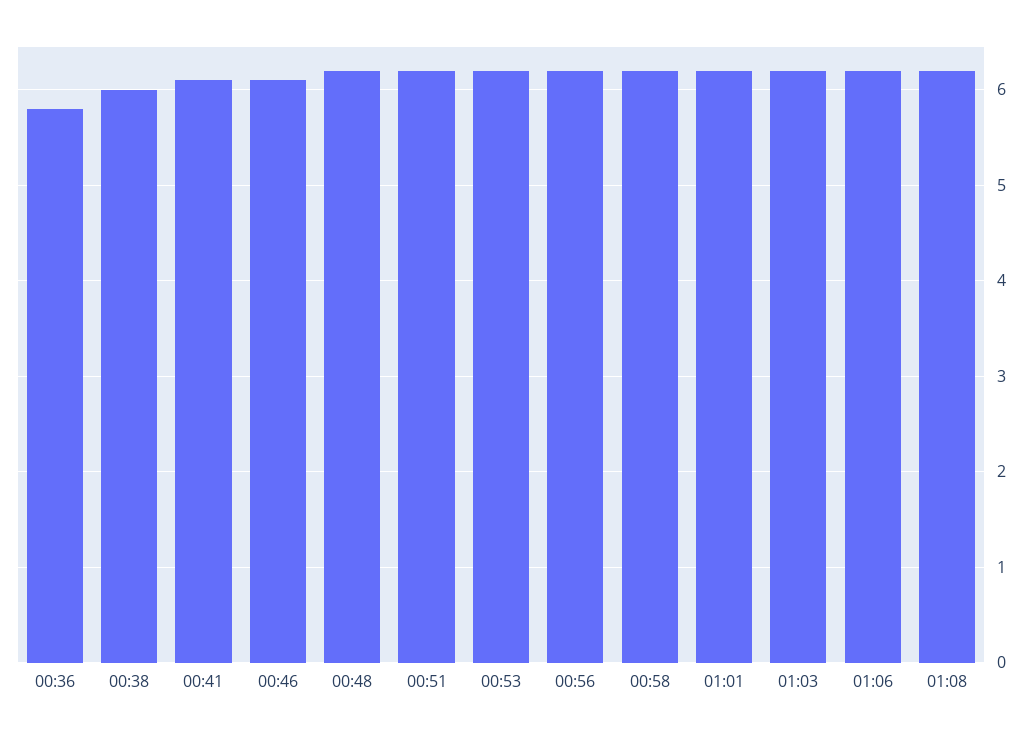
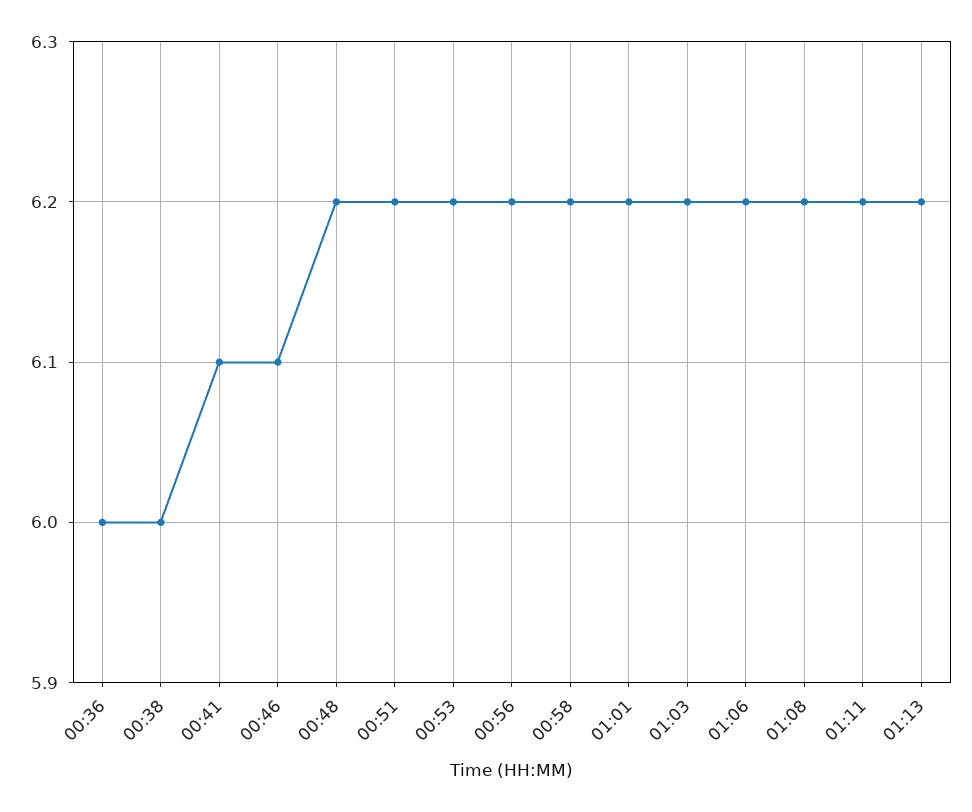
00:36: 5.8 -> 6
01:11: none -> 6.2
01:13: none -> 6.2

